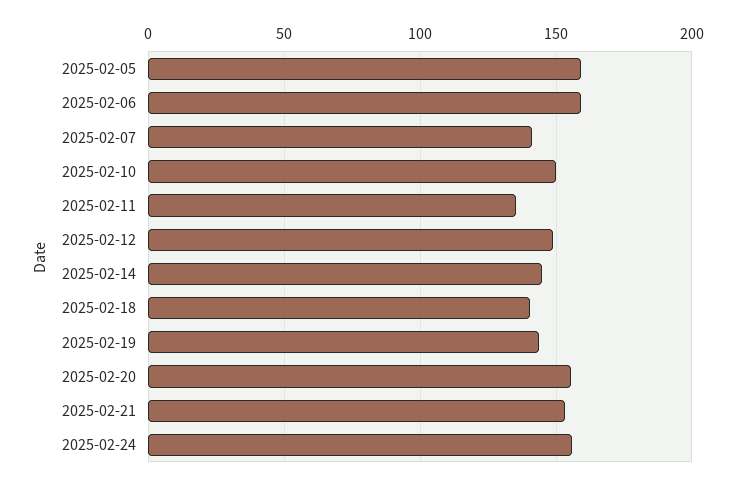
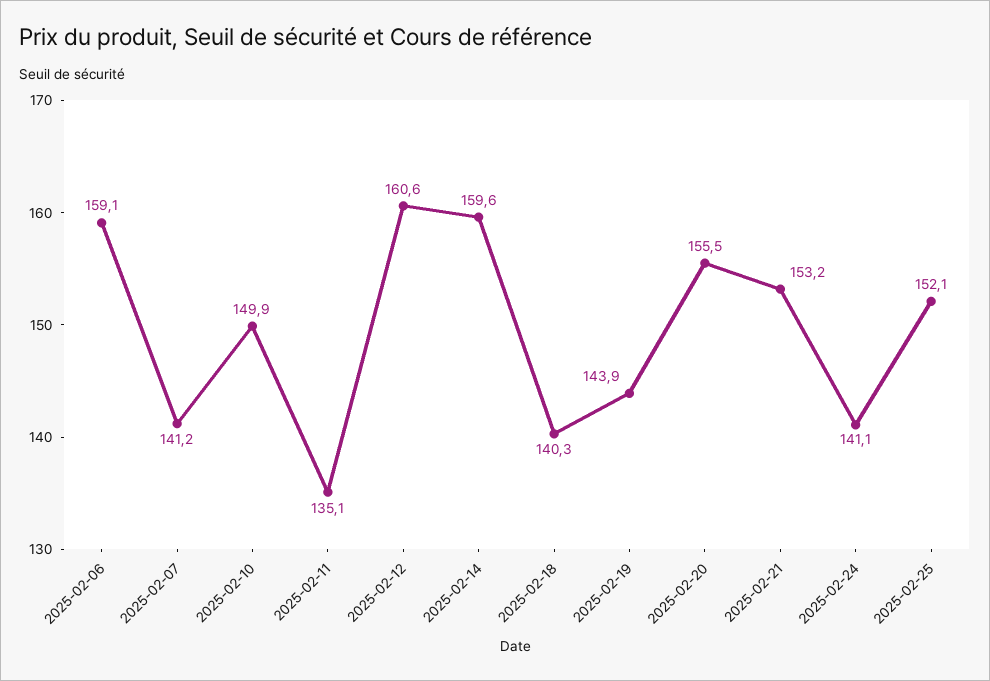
2025-02-05: 160 -> none
2025-02-12: 150 -> 160.6
2025-02-14: 145 -> 159.6
2025-02-24: 155 -> 141.1
2025-02-25: none -> 152.1

